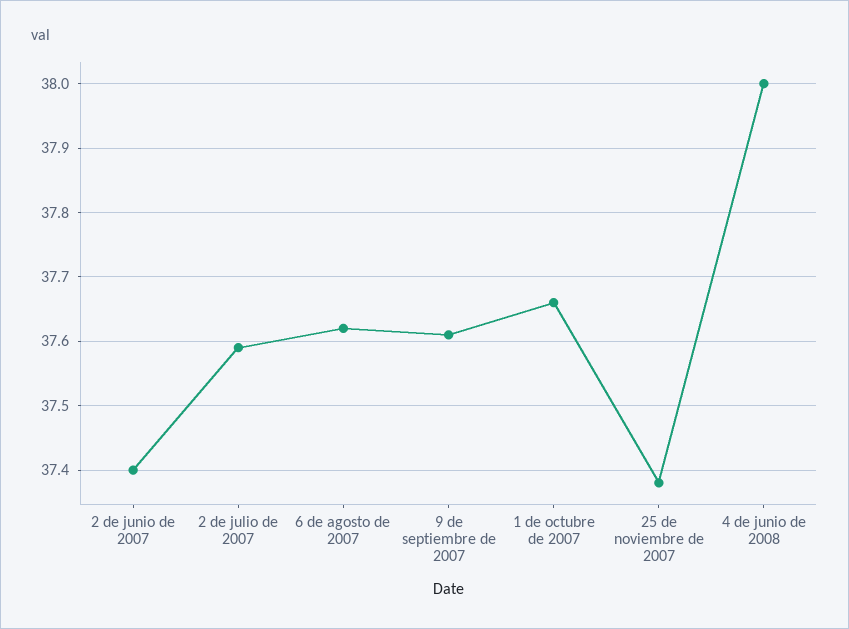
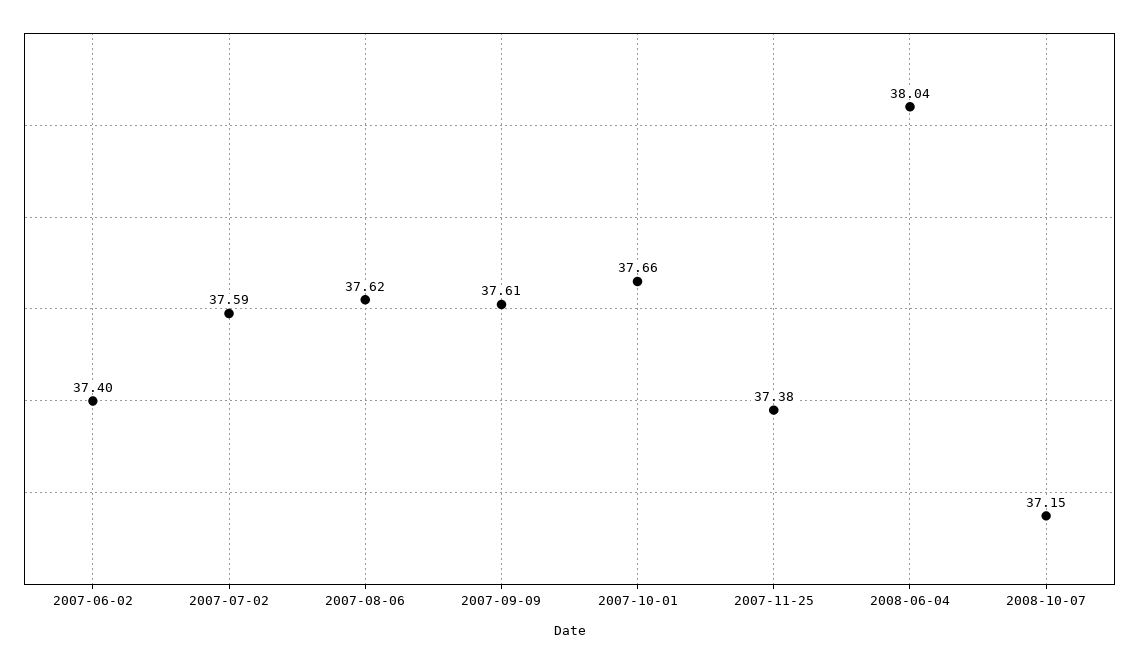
4 de junio de 2008: 38 -> 38.04
2008-10-07: none -> 37.15

